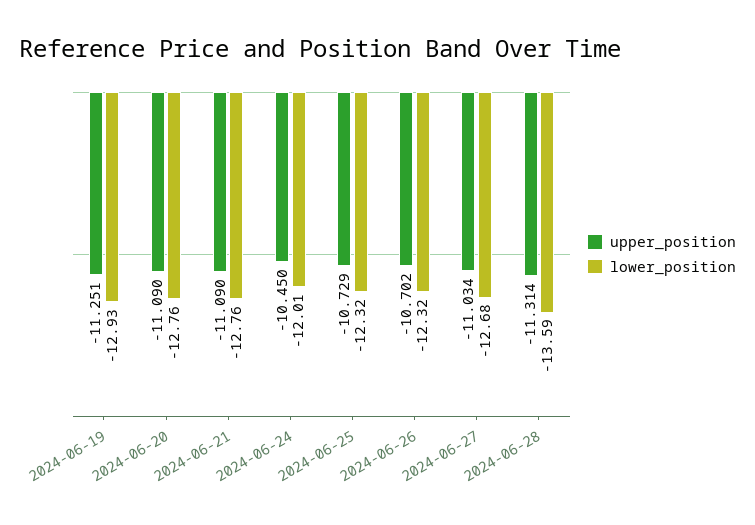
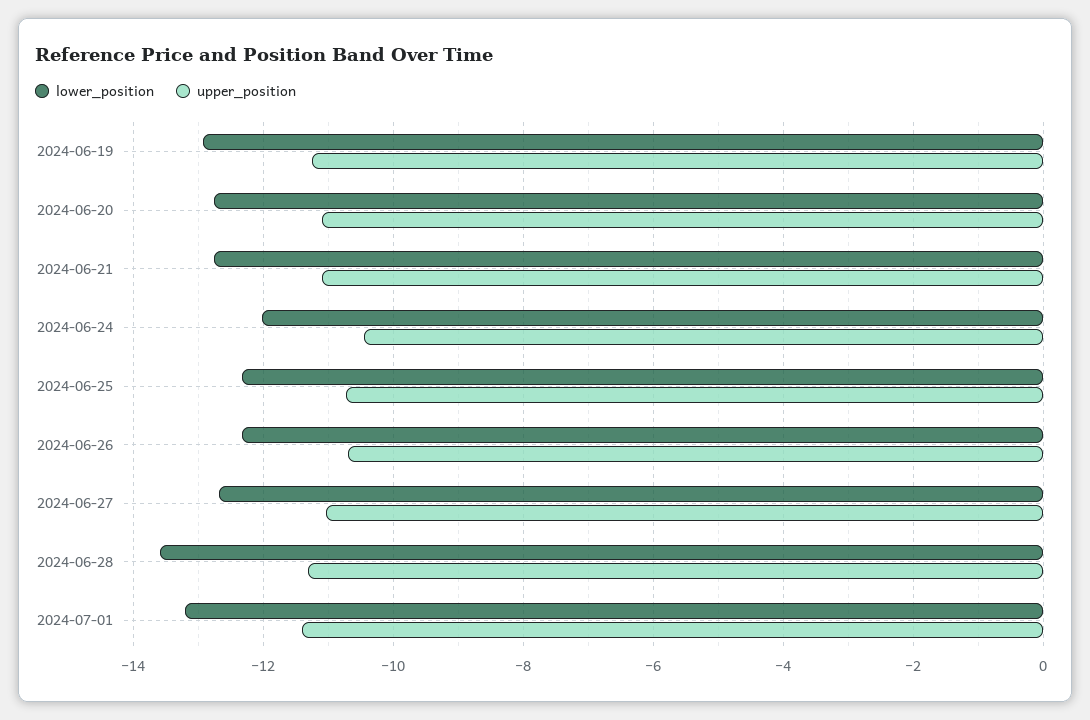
lower_position, 2024-07-01: none -> -13.2
upper_position, 2024-07-01: none -> -11.4

